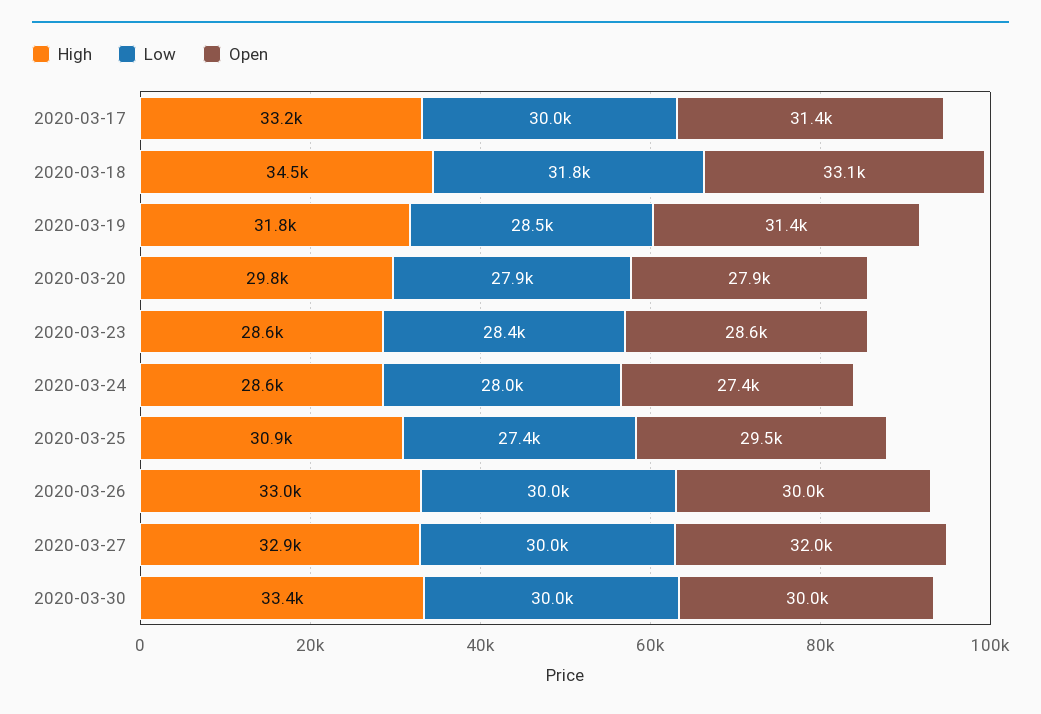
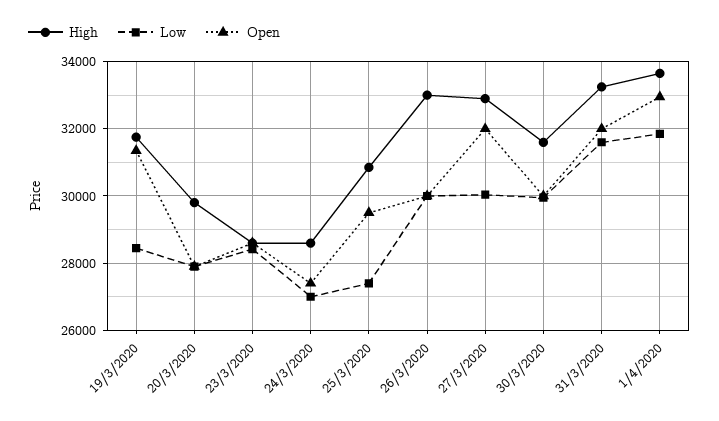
High, 2020-03-17: 33200 -> none
Low, 2020-03-17: 30000 -> none
Open, 2020-03-17: 31400 -> none
High, 2020-03-18: 34500 -> none
Low, 2020-03-18: 31800 -> none
Open, 2020-03-18: 33100 -> none
Low, 2020-03-24: 28000 -> 27000
High, 2020-03-30: 33400 -> 31600
High, 31/3/2020: none -> 33200
Low, 31/3/2020: none -> 31600
Open, 31/3/2020: none -> 32000
High, 1/4/2020: none -> 33600
Low, 1/4/2020: none -> 31800
Open, 1/4/2020: none -> 33000

